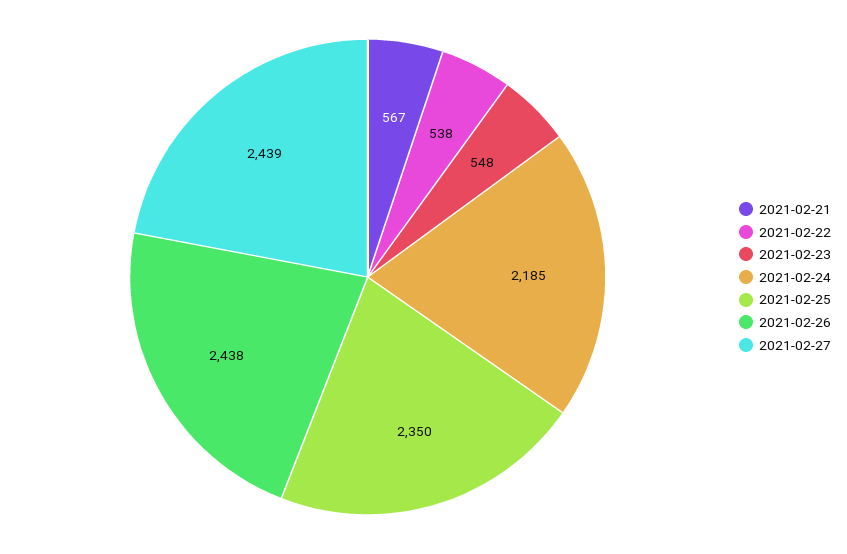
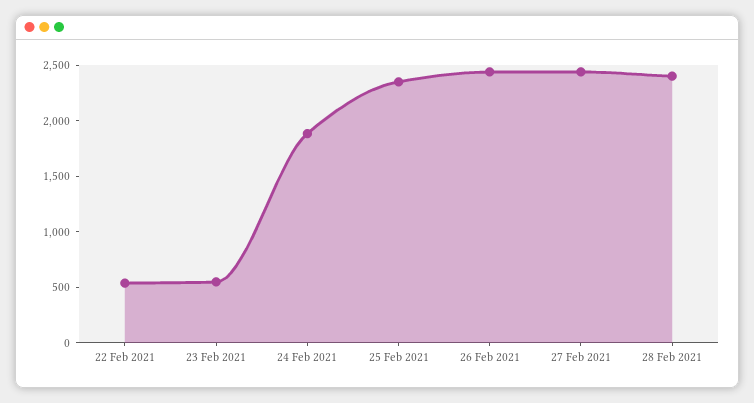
2021-02-21: 567 -> none
2021-02-24: 2185 -> 1900
28 Feb 2021: none -> 2400

